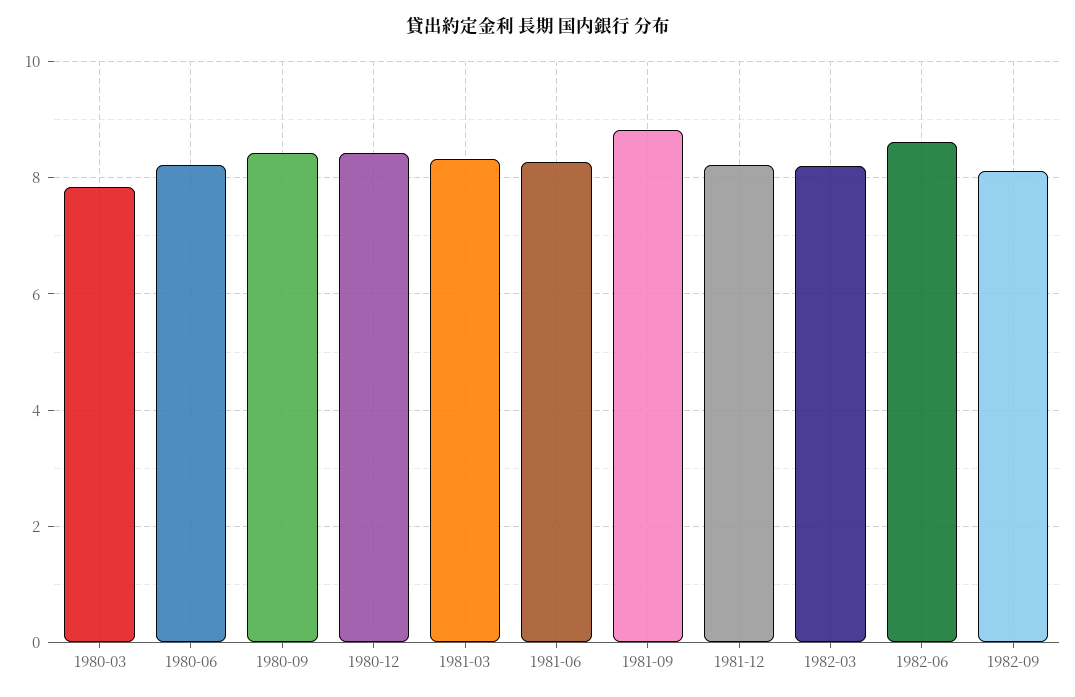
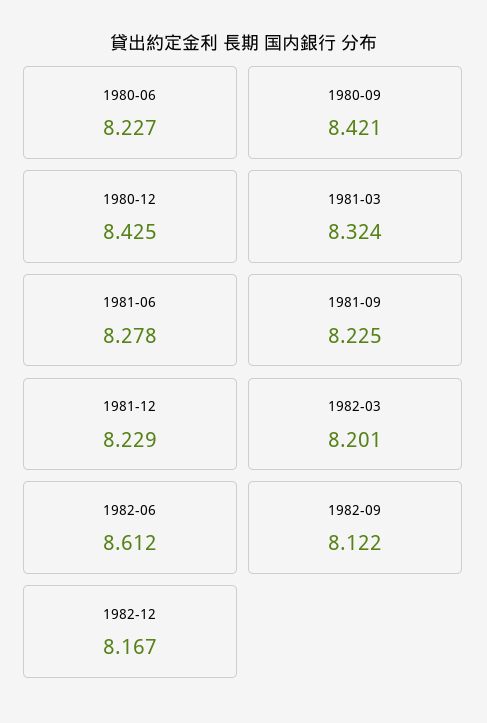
1980-03: 7.8 -> none
1981-09: 8.8 -> 8.225
1982-12: none -> 8.167

